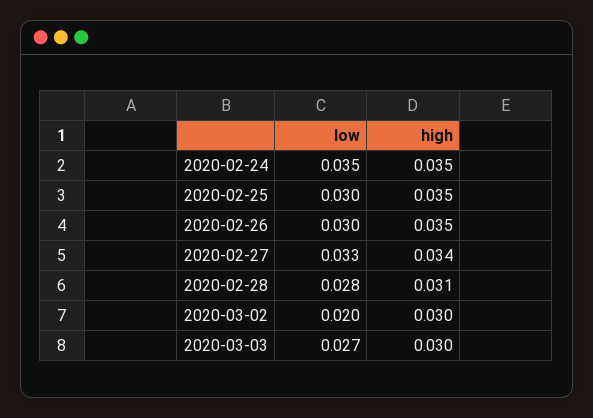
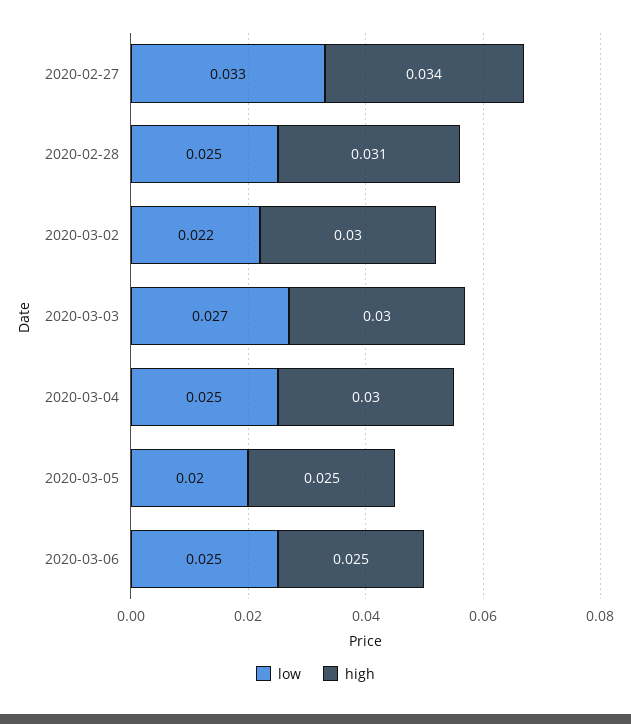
low, 2020-02-24: 0.035 -> none
high, 2020-02-24: 0.035 -> none
low, 2020-02-25: 0.03 -> none
high, 2020-02-25: 0.035 -> none
low, 2020-02-26: 0.03 -> none
high, 2020-02-26: 0.035 -> none
low, 2020-02-28: 0.028 -> 0.025
low, 2020-03-02: 0.02 -> 0.022
low, 2020-03-04: none -> 0.025
high, 2020-03-04: none -> 0.03
low, 2020-03-05: none -> 0.02
high, 2020-03-05: none -> 0.025
low, 2020-03-06: none -> 0.025
high, 2020-03-06: none -> 0.025

